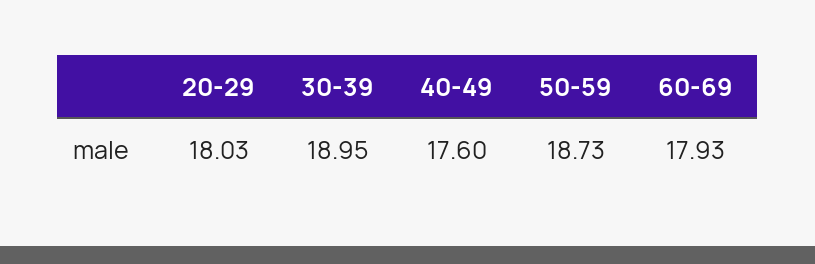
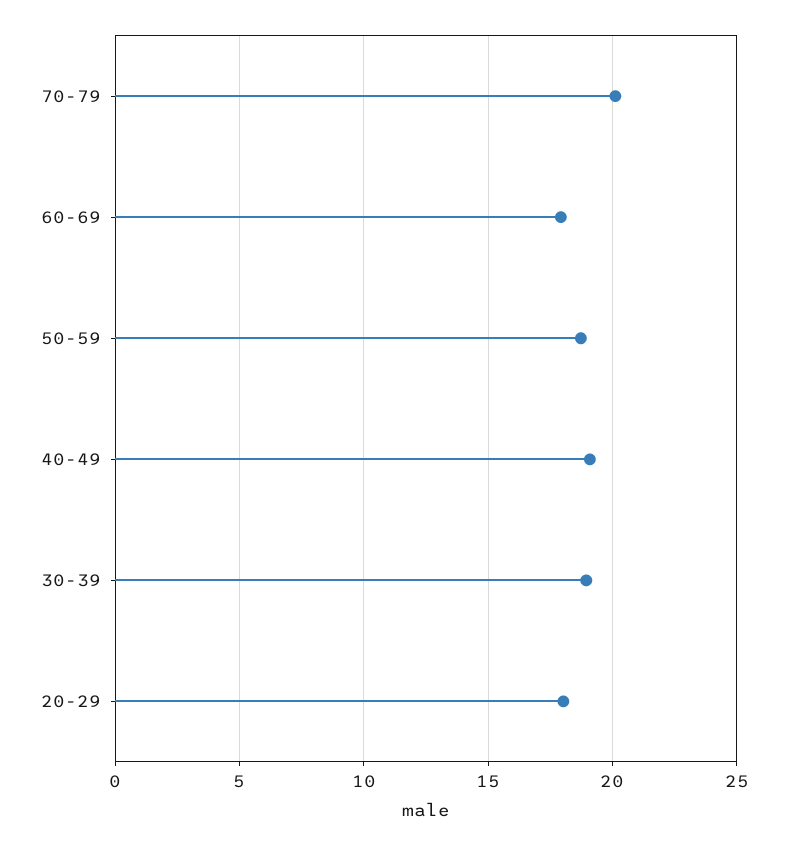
40-49: 17.6 -> 19
70-79: none -> 20

